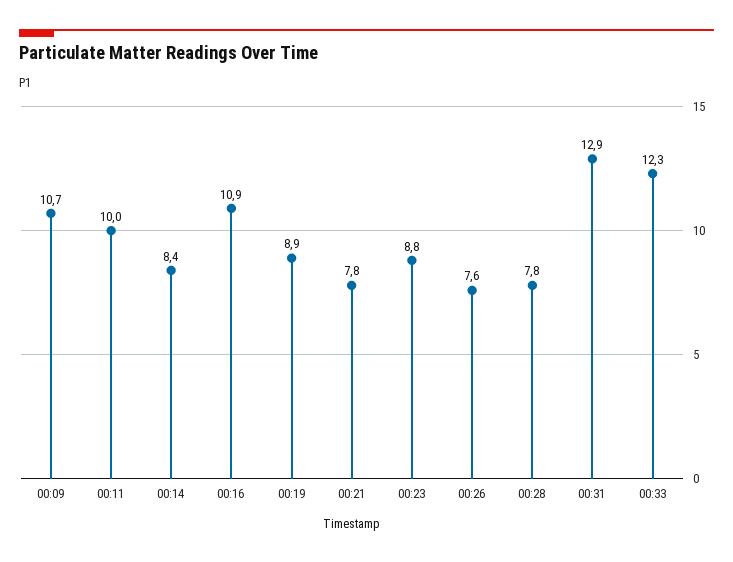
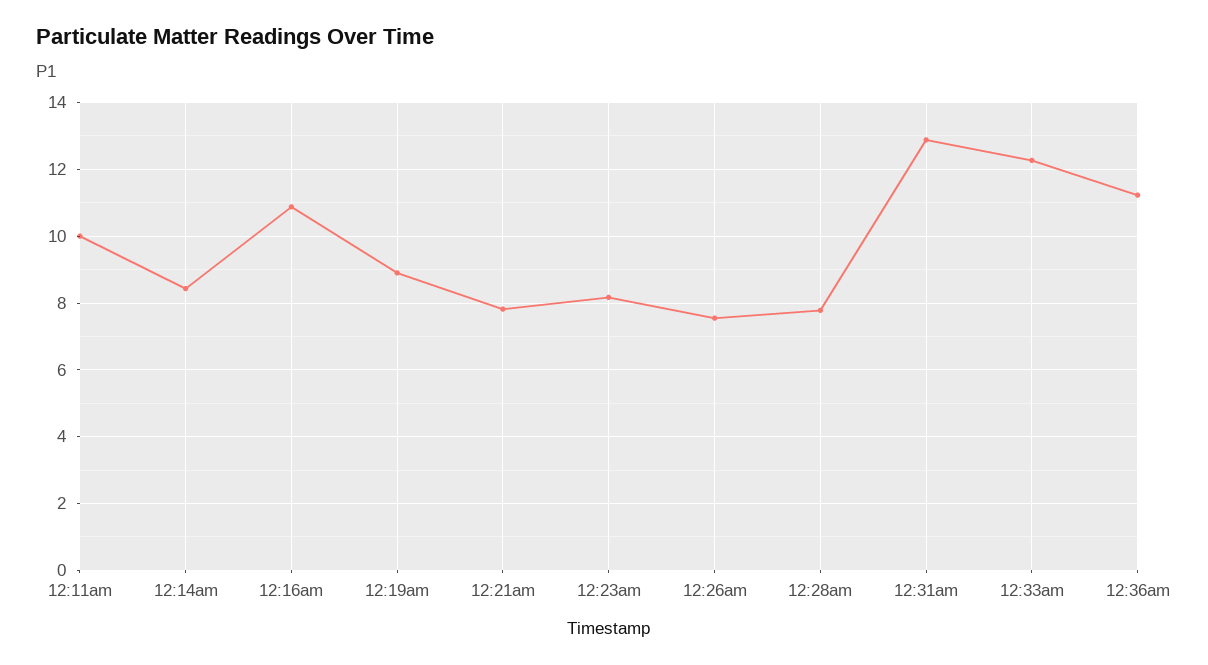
00:09: 10.7 -> none
00:23: 8.8 -> 8.2
12:36am: none -> 11.2

